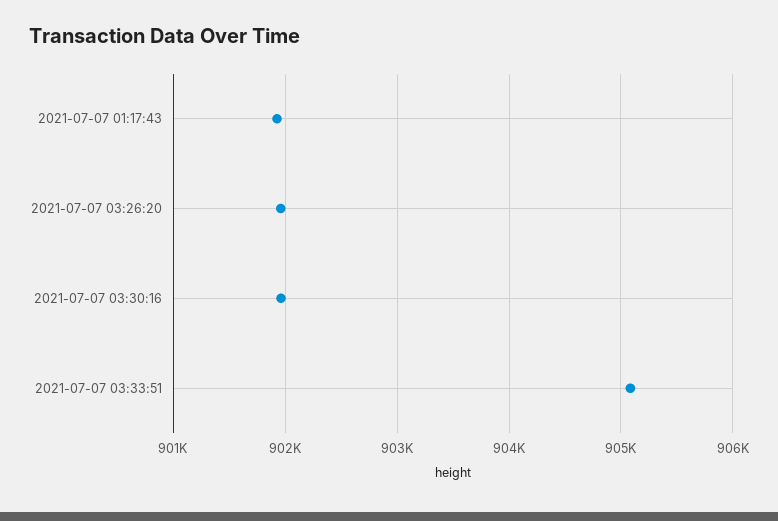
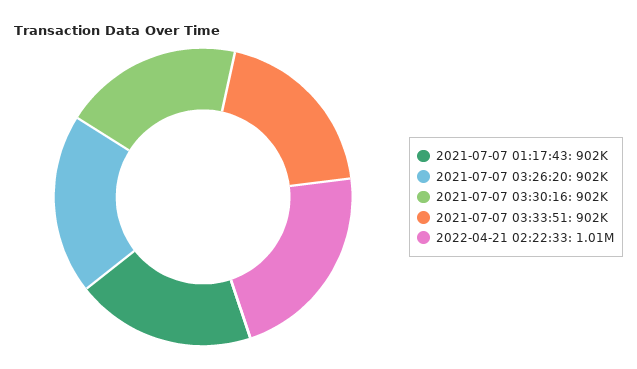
2021-07-07 03:33:51: 905100 -> 902000
2022-04-21 02:22:33: none -> 1010000

